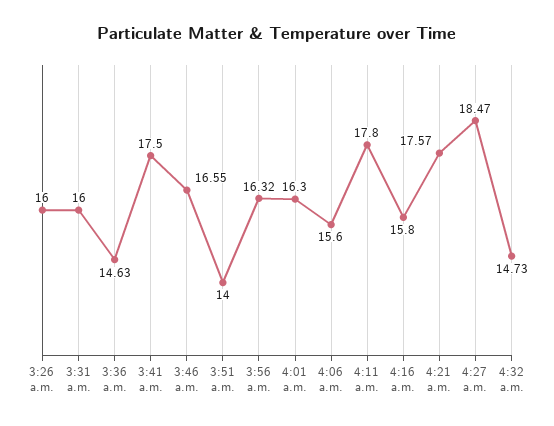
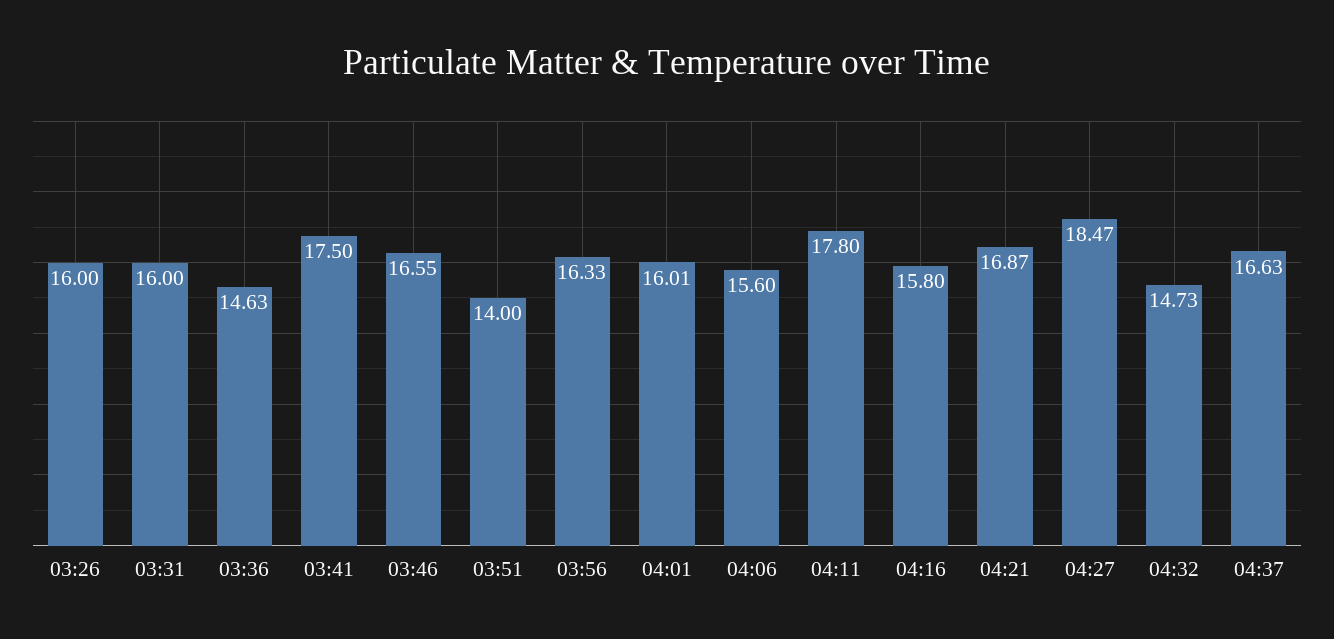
3:56 a.m.: 16.32 -> 16.33
4:01 a.m.: 16.3 -> 16.01
4:21 a.m.: 17.57 -> 16.87
04:37: none -> 16.63

